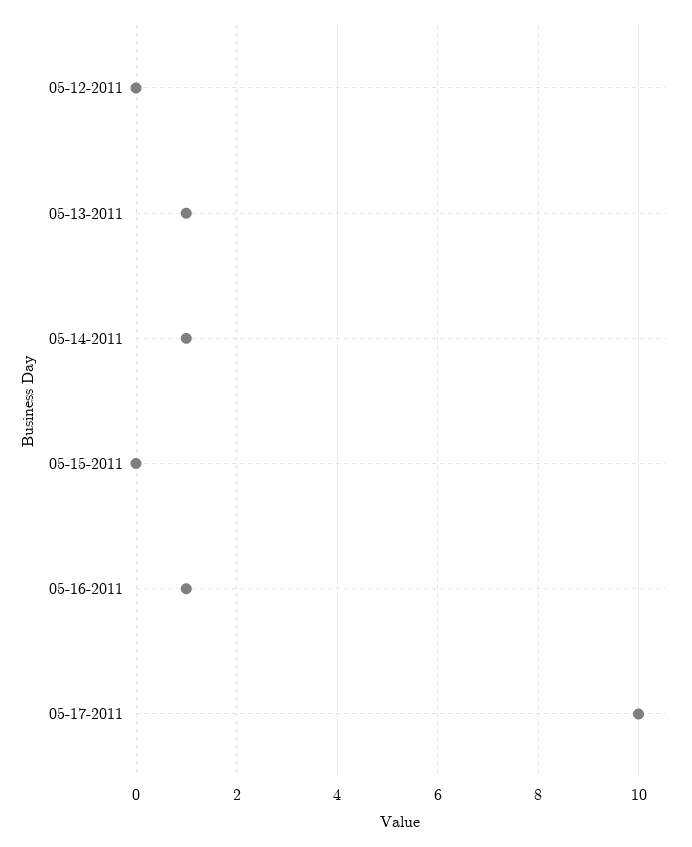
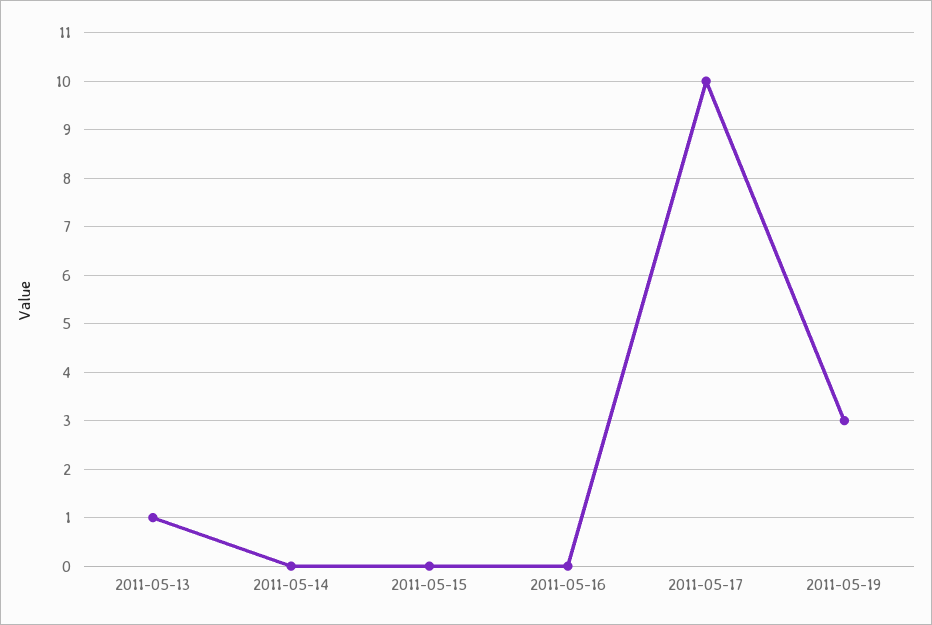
05-12-2011: 0 -> none
05-14-2011: 1 -> 0
05-16-2011: 1 -> 0
2011-05-19: none -> 3

